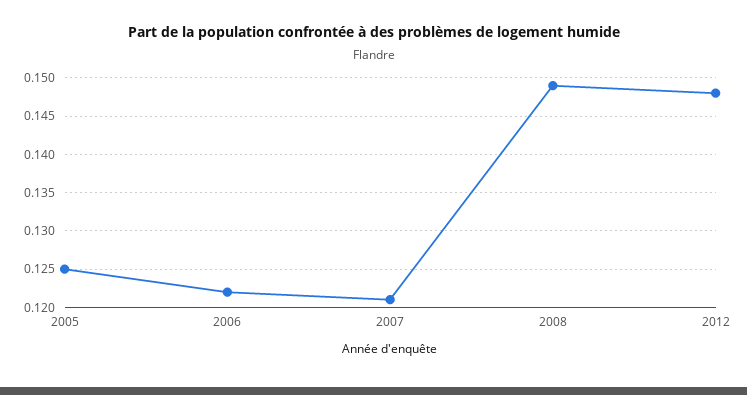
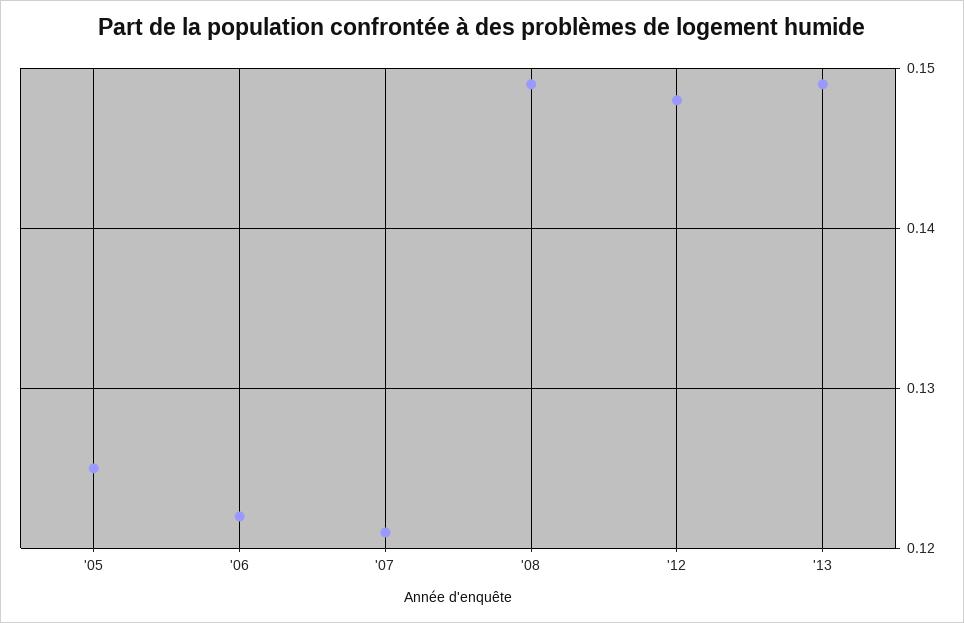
'13: none -> 0.149

